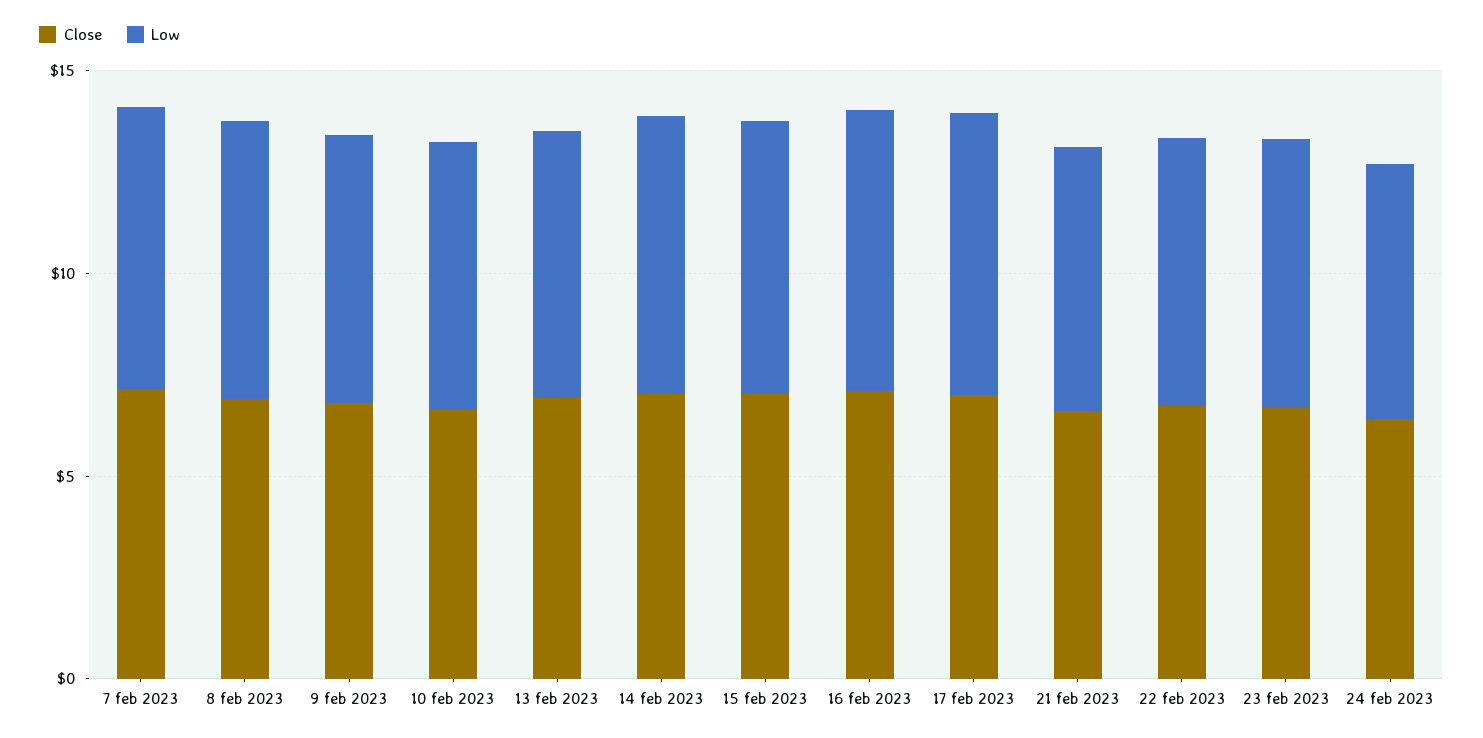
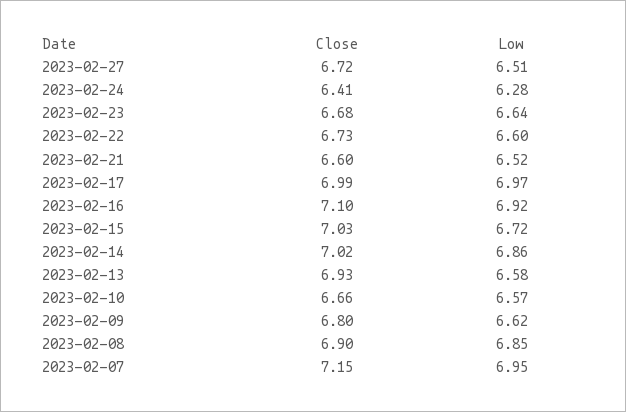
Close, 2023-02-27: none -> 6.72
Low, 2023-02-27: none -> 6.51

